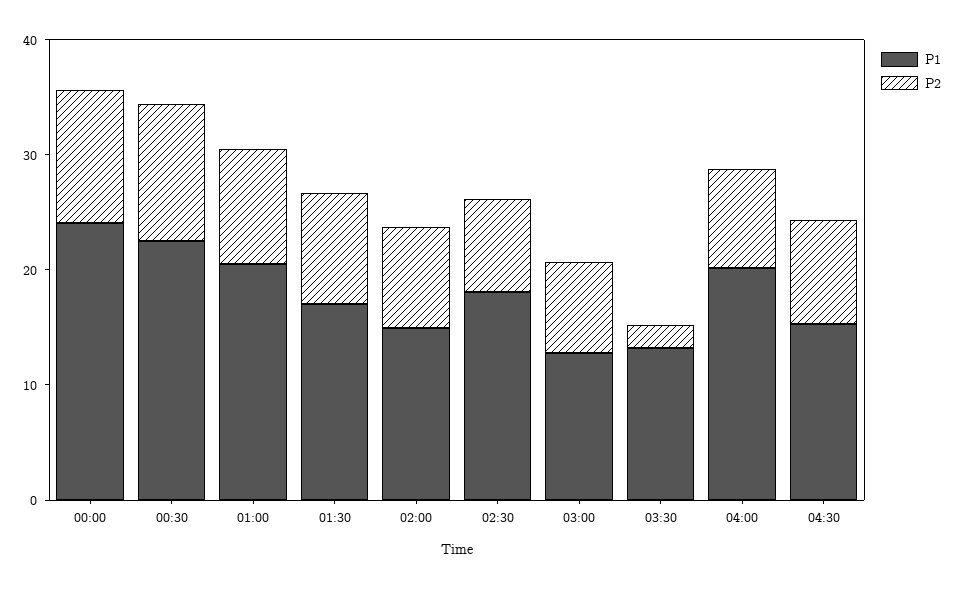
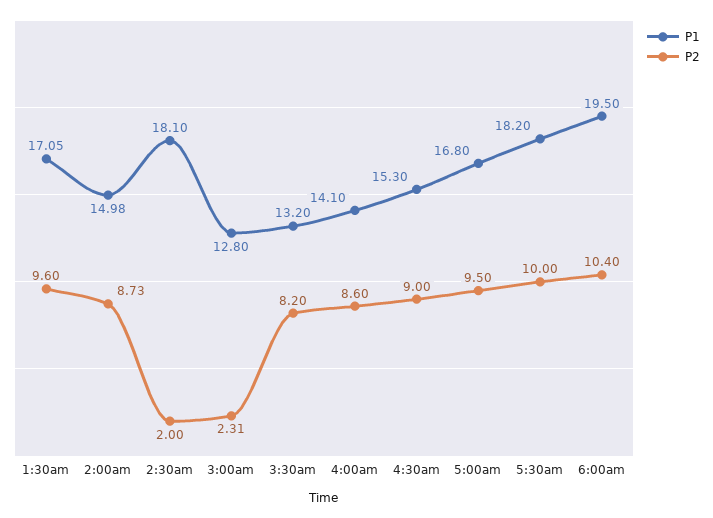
P1, 00:00: 24 -> none
P2, 00:00: 12 -> none
P1, 00:30: 22 -> none
P2, 00:30: 12 -> none
P1, 01:00: 20 -> none
P2, 01:00: 10 -> none
P2, 02:30: 8 -> 2
P2, 03:00: 8 -> 2.31
P2, 03:30: 2 -> 8.2
P1, 04:00: 20 -> 14.1
P1, 5:00am: none -> 16.8
P2, 5:00am: none -> 9.5
P1, 5:30am: none -> 18.2
P2, 5:30am: none -> 10
P1, 6:00am: none -> 19.5
P2, 6:00am: none -> 10.4

